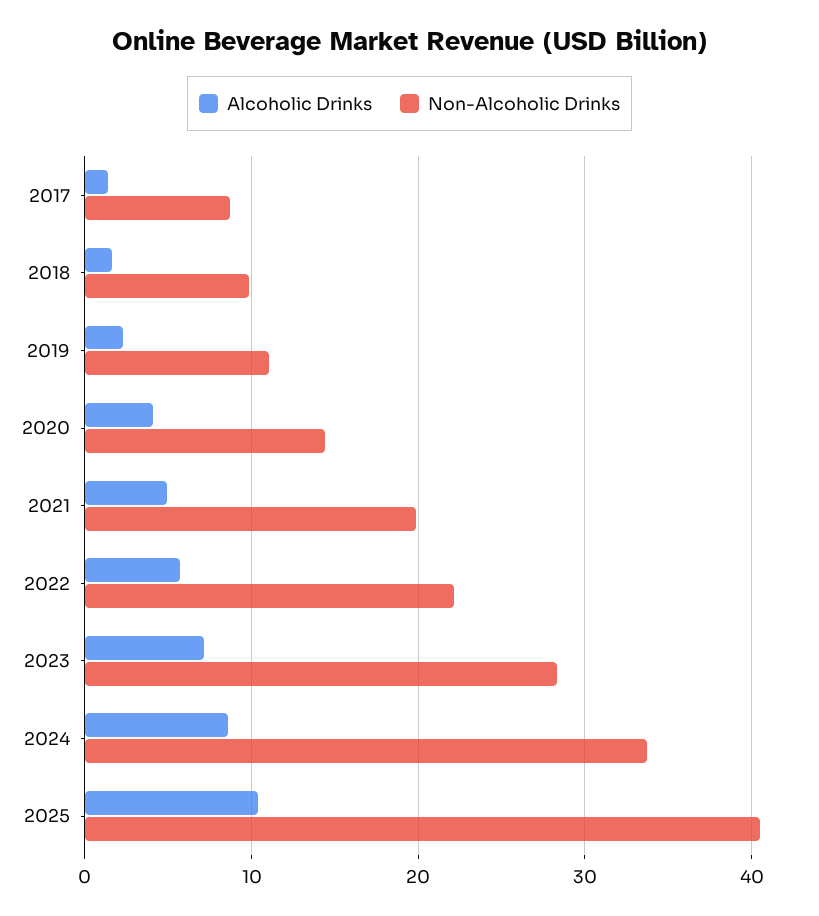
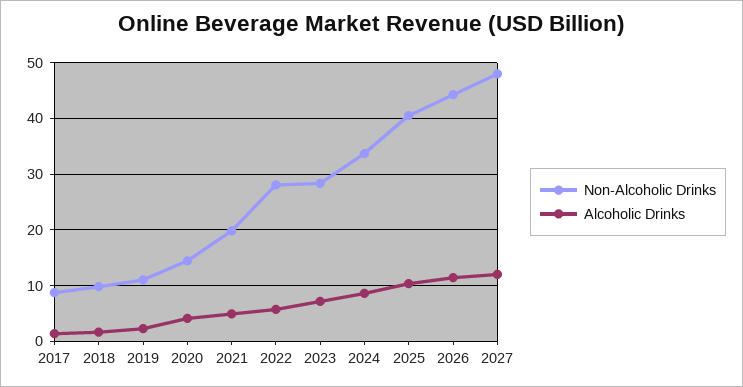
Non-Alcoholic Drinks, 2022: 22 -> 28
Non-Alcoholic Drinks, 2026: none -> 44
Alcoholic Drinks, 2026: none -> 12
Non-Alcoholic Drinks, 2027: none -> 48
Alcoholic Drinks, 2027: none -> 12

